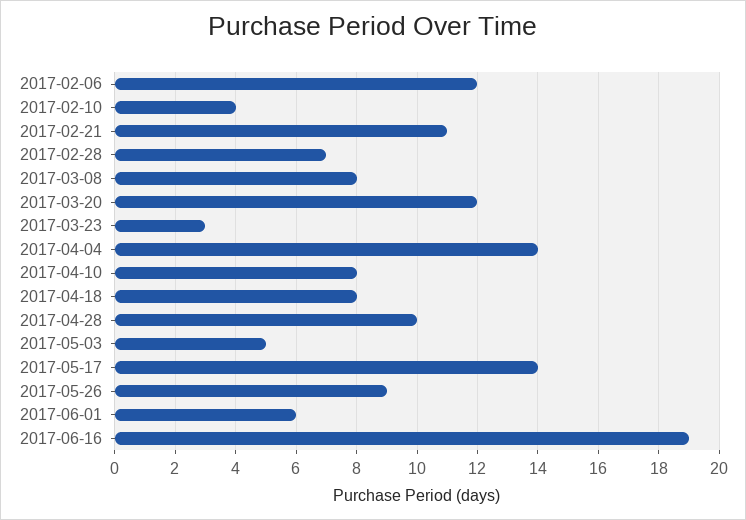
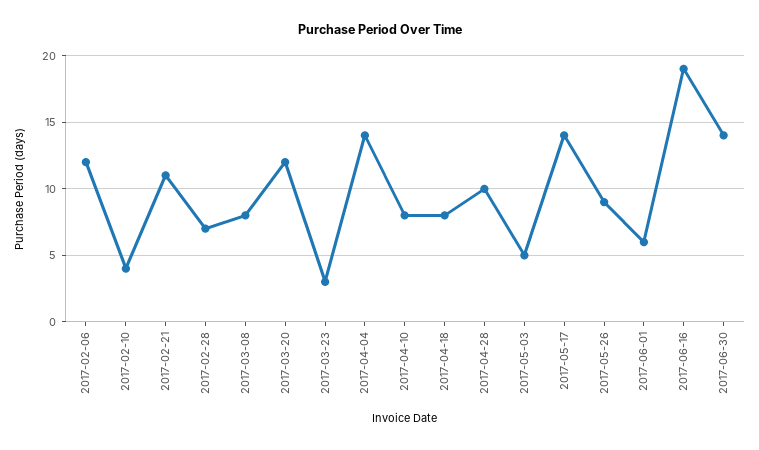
2017-06-30: none -> 14

